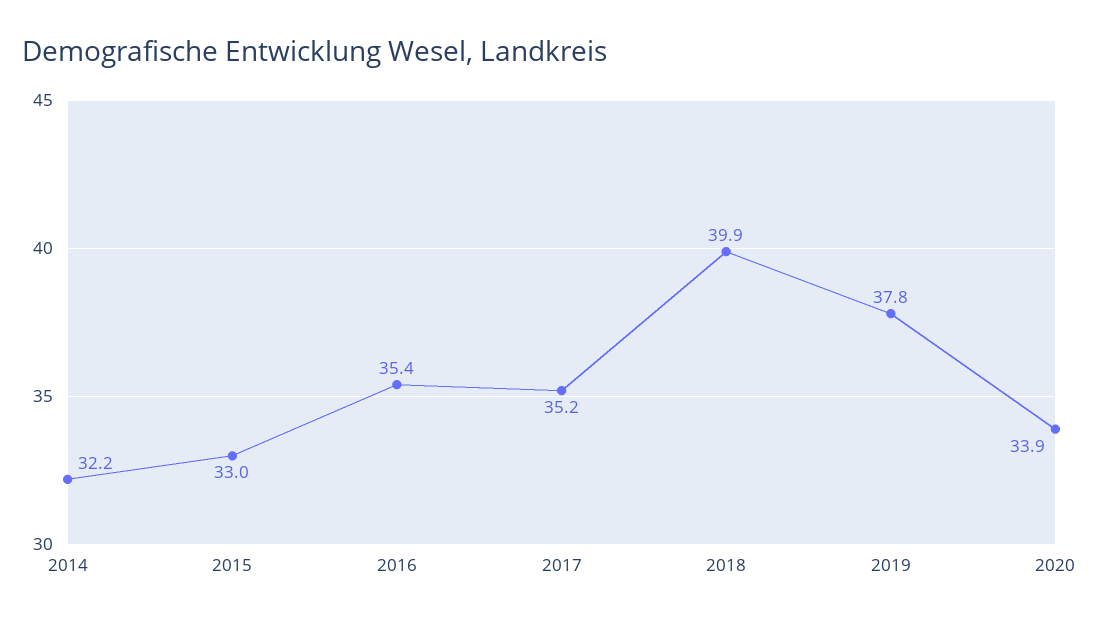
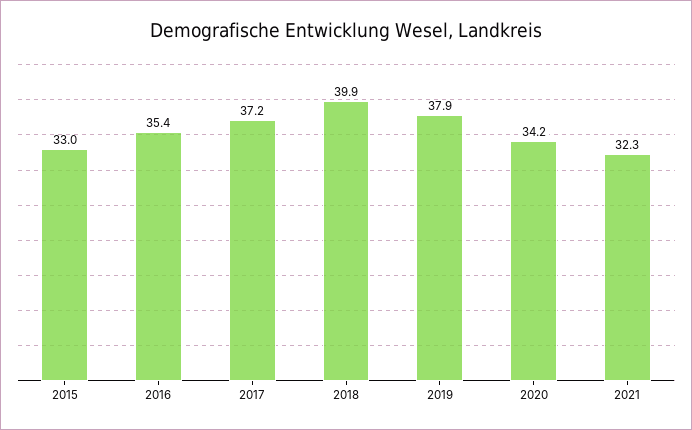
2014: 32.2 -> none
2017: 35.2 -> 37.2
2019: 37.8 -> 37.9
2020: 33.9 -> 34.2
2021: none -> 32.3

